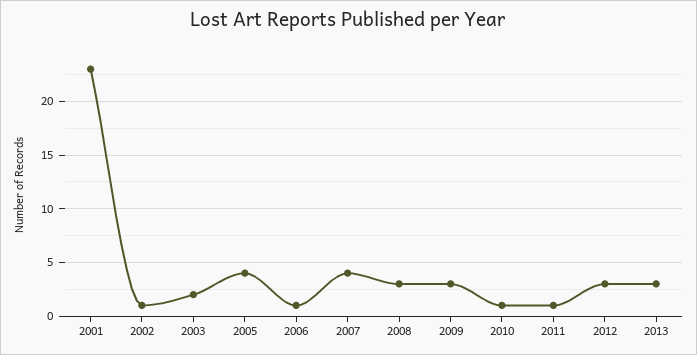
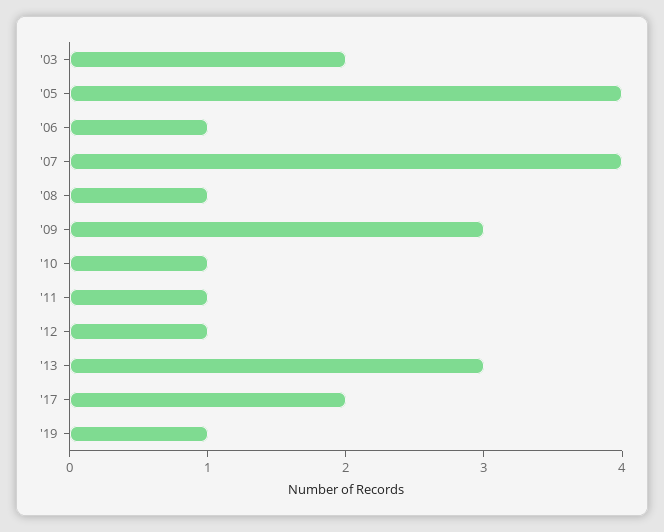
2001: 23 -> none
2002: 1 -> none
2008: 3 -> 1
2012: 3 -> 1
'17: none -> 2
'19: none -> 1

